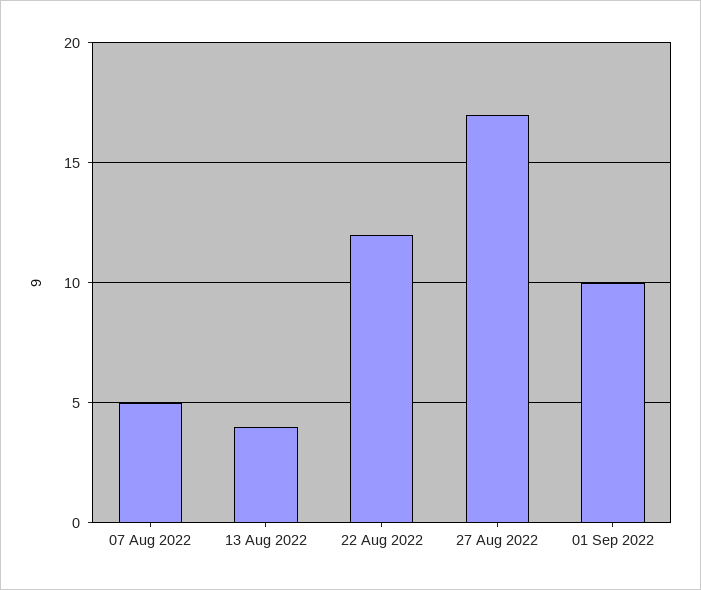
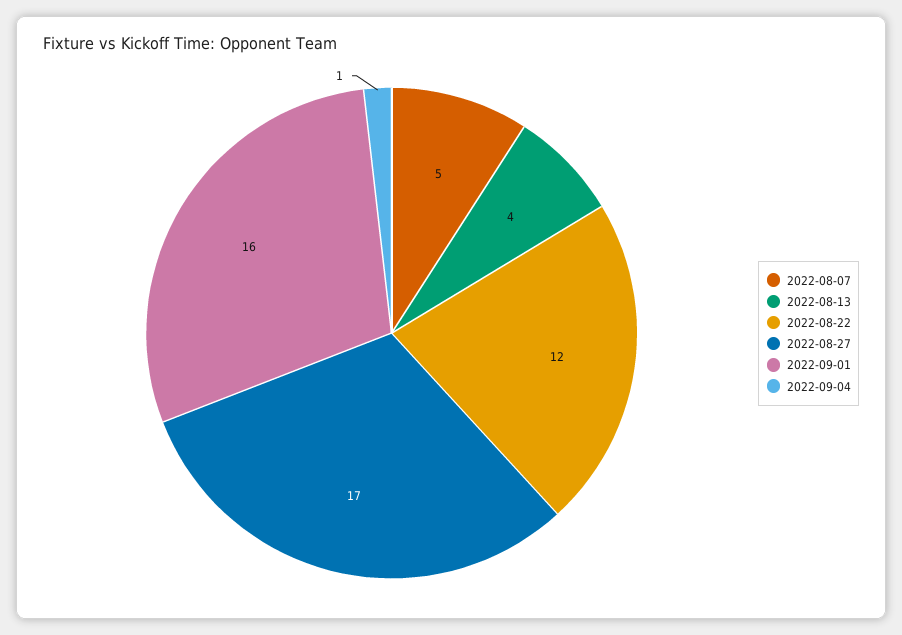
01 Sep 2022: 10 -> 16
2022-09-04: none -> 1

